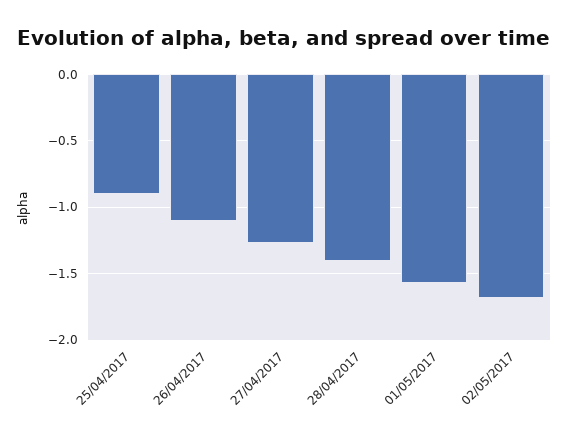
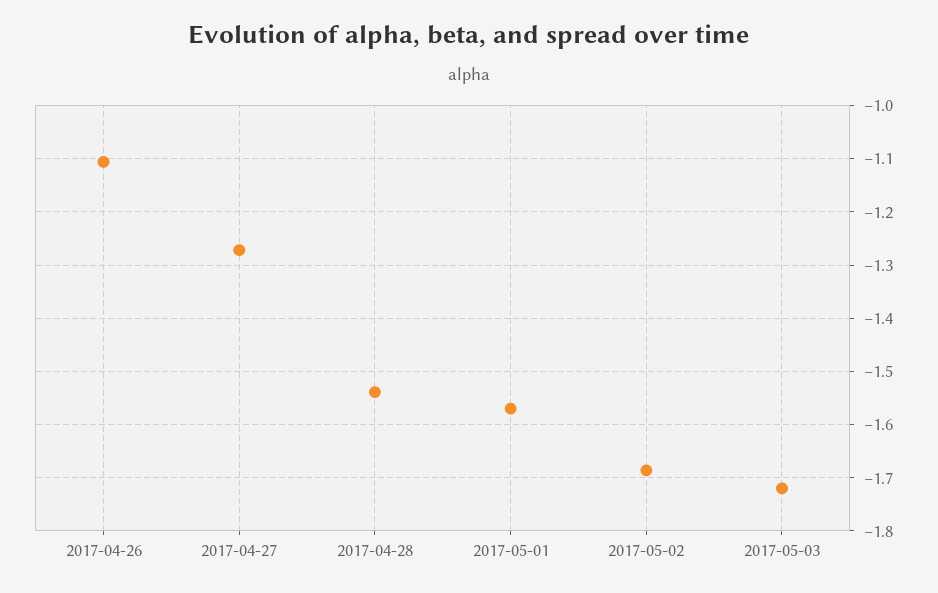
25/04/2017: -0.9 -> none
28/04/2017: -1.4 -> -1.54
2017-05-03: none -> -1.72

